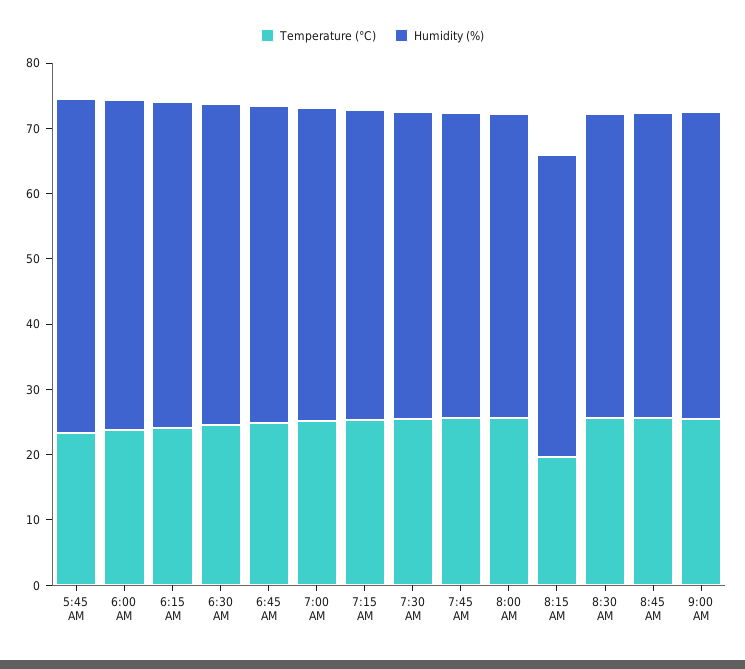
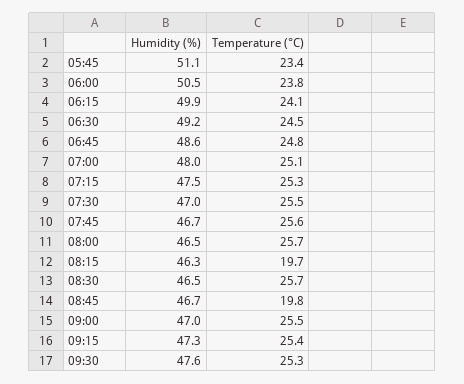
Temperature (°C), 8:45 AM: 26 -> 19.8
Humidity (%), 09:15: none -> 47.3
Temperature (°C), 09:15: none -> 25.4
Humidity (%), 09:30: none -> 47.6
Temperature (°C), 09:30: none -> 25.3

